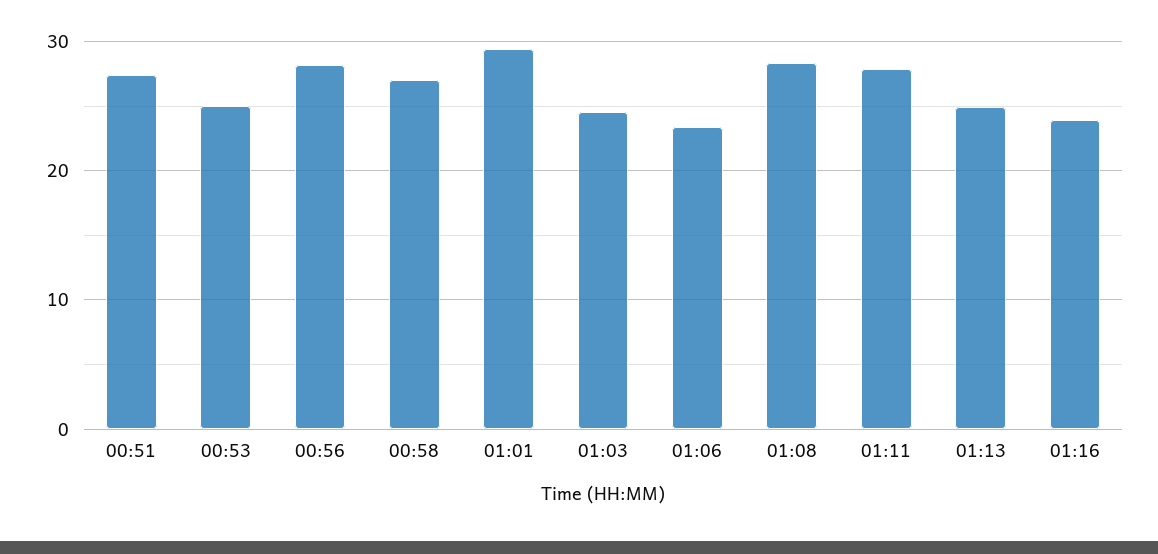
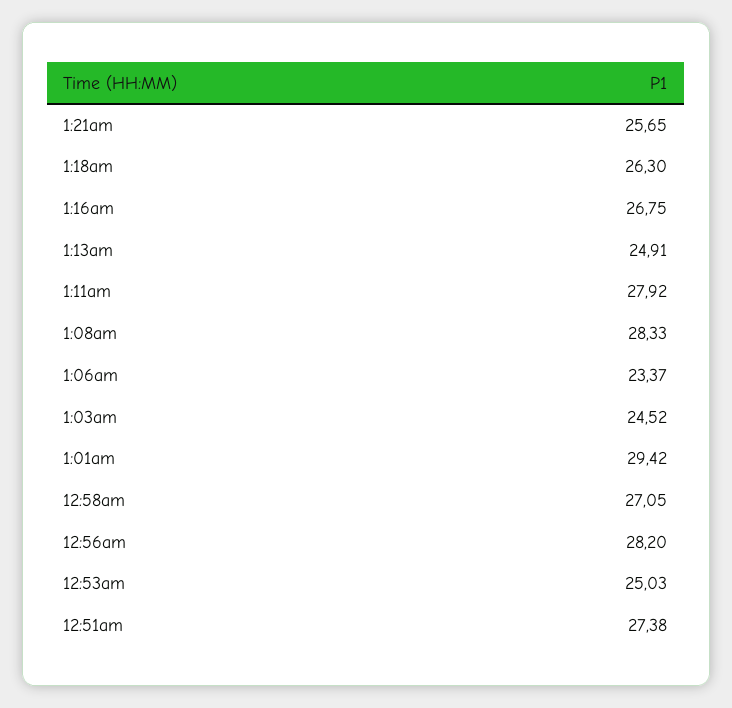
01:16: 24 -> 26.75
1:21am: none -> 25.65
1:18am: none -> 26.3

